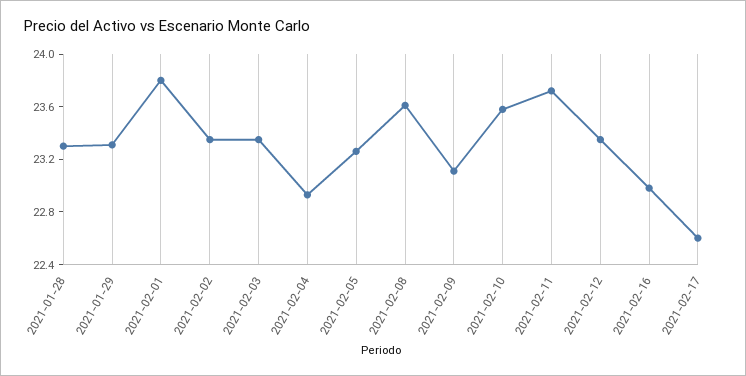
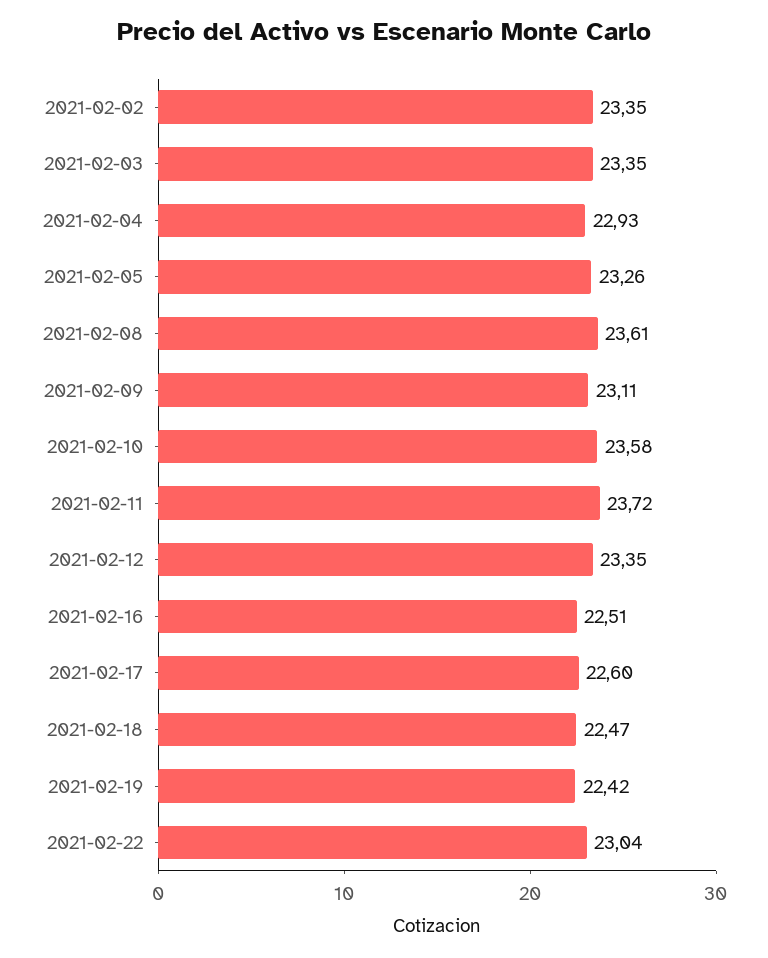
2021-01-28: 23.3 -> none
2021-01-29: 23.3 -> none
2021-02-01: 23.8 -> none
2021-02-16: 23 -> 22.51
2021-02-18: none -> 22.47
2021-02-19: none -> 22.42
2021-02-22: none -> 23.04

